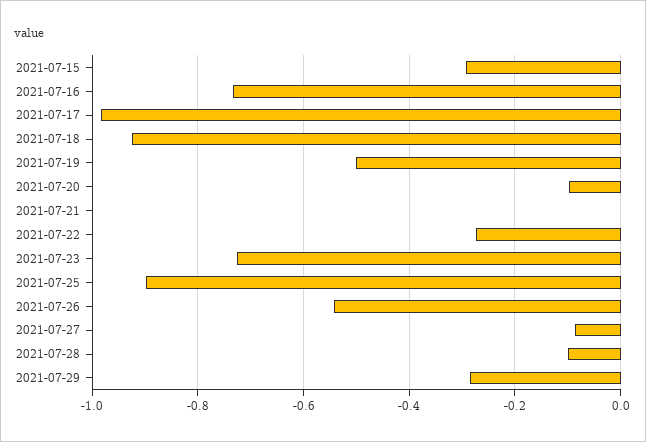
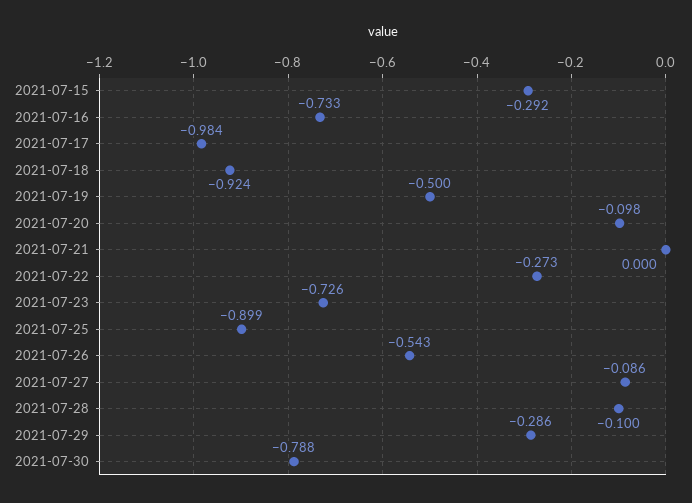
2021-07-30: none -> -0.788

